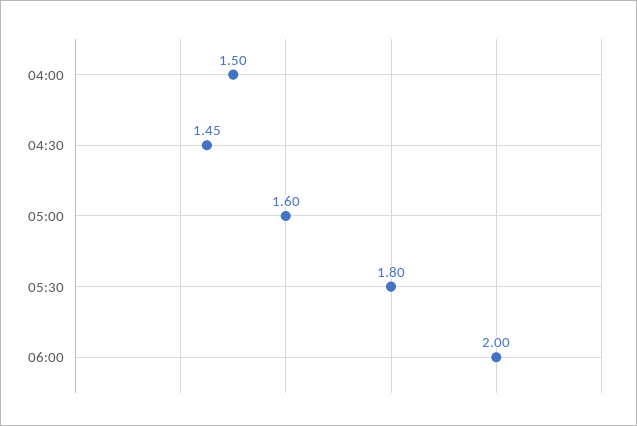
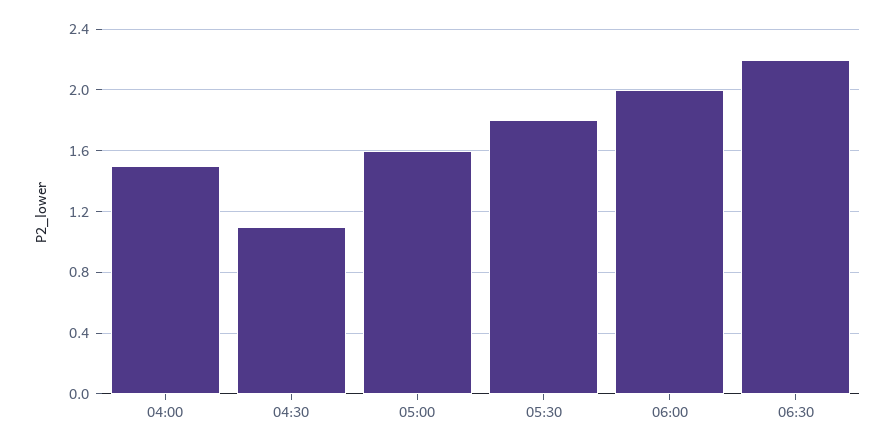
04:30: 1.45 -> 1.1
06:30: none -> 2.2

